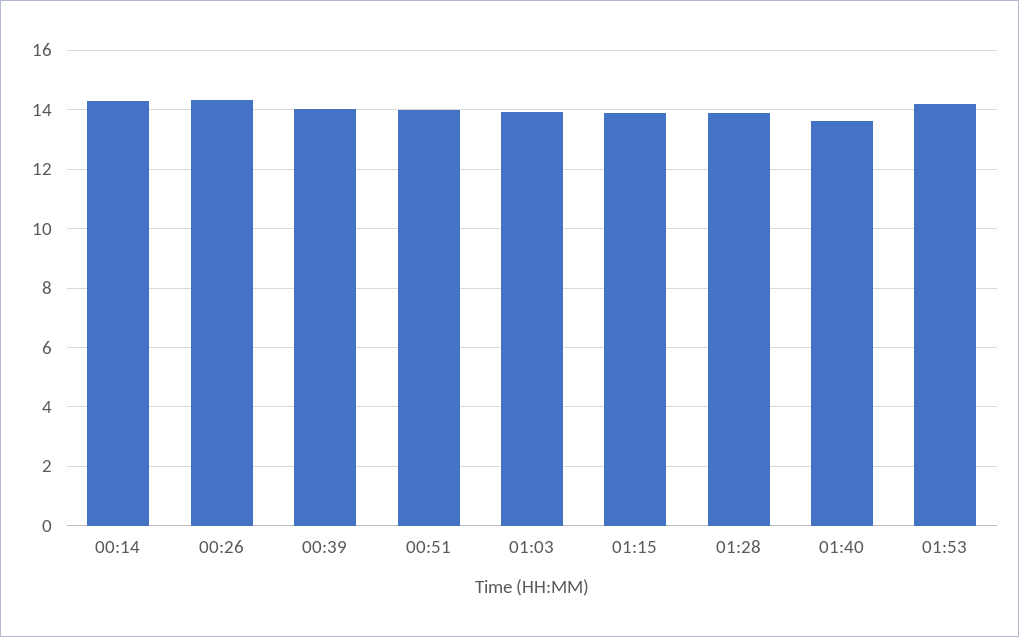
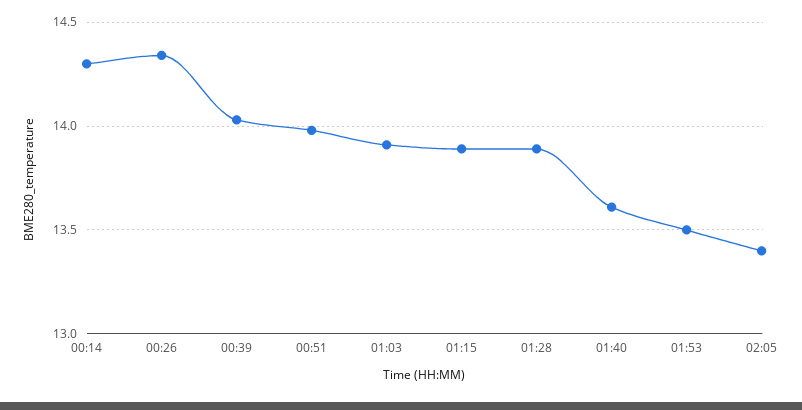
01:53: 14.25 -> 13.5
02:05: none -> 13.4

